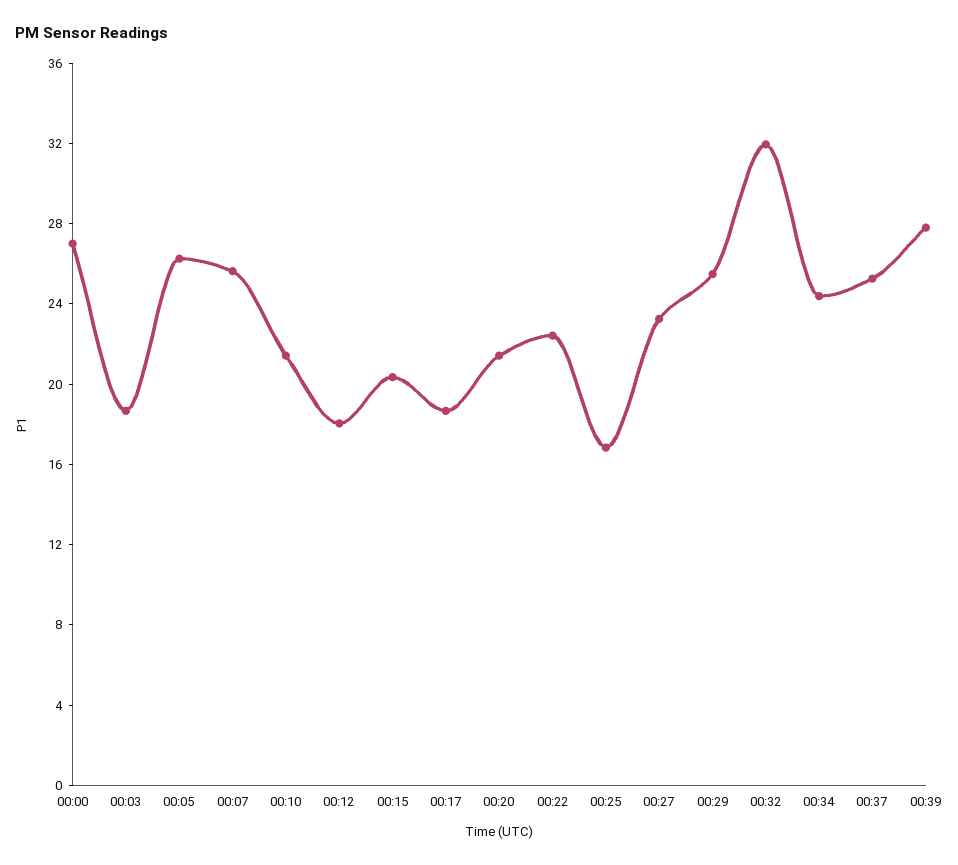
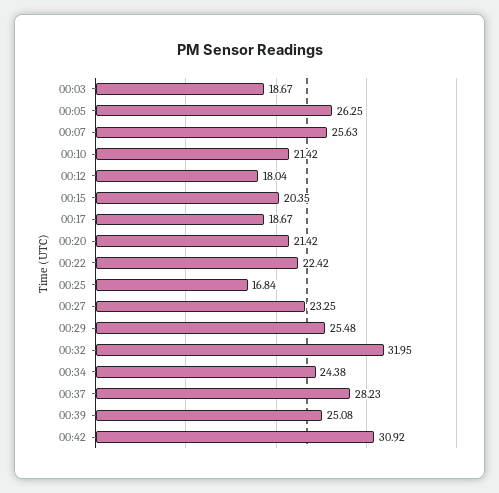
00:00: 27 -> none
00:37: 25 -> 28.23
00:39: 28 -> 25.08
00:42: none -> 30.92

